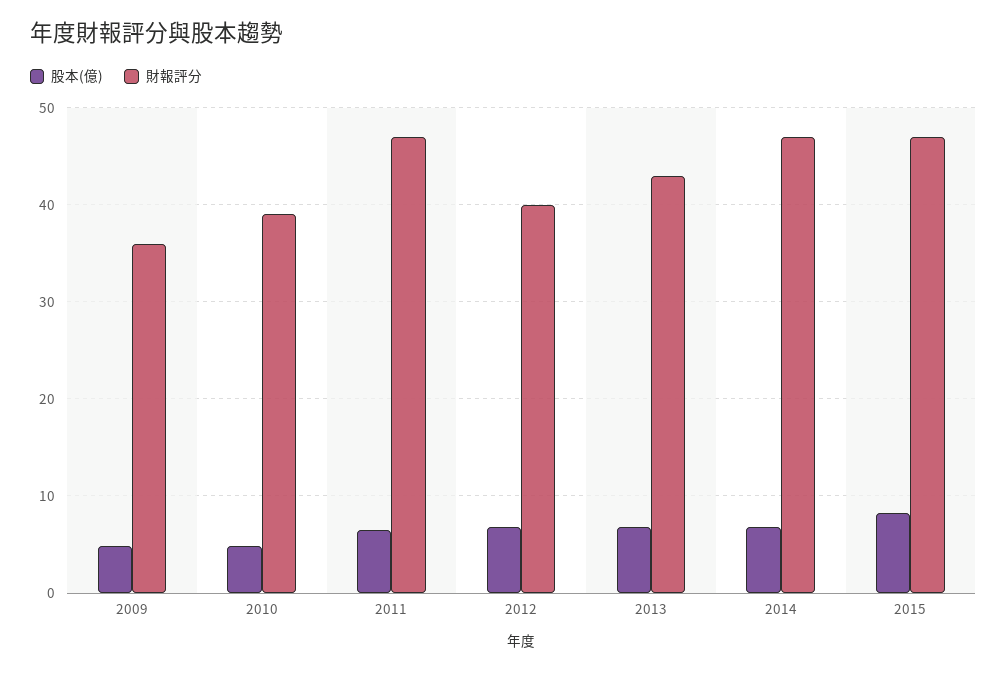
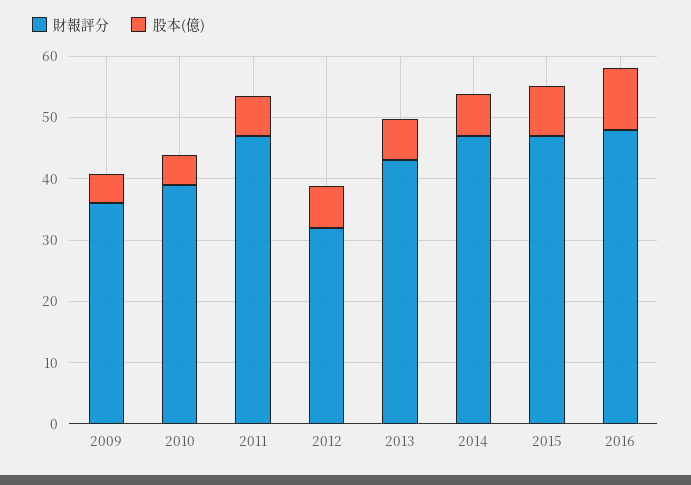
財報評分, 2012: 40 -> 32
財報評分, 2016: none -> 48
股本(億), 2016: none -> 10

